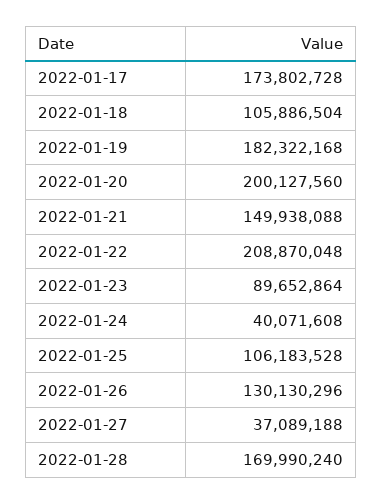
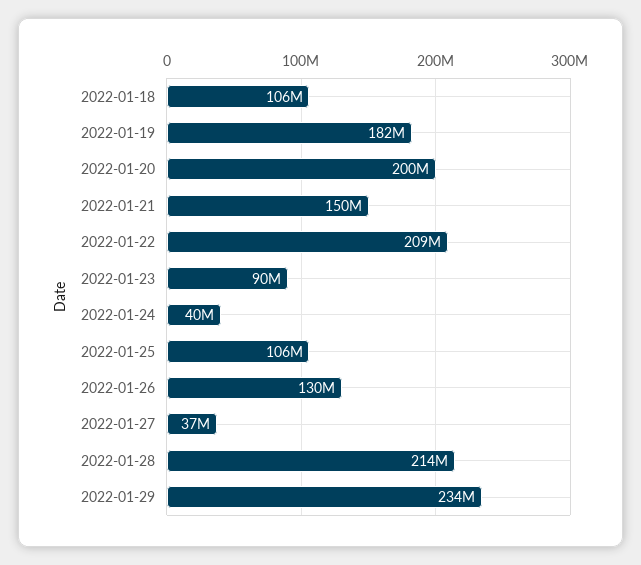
2022-01-17: 173802728 -> none
2022-01-28: 169990240 -> 214000000
2022-01-29: none -> 234000000

